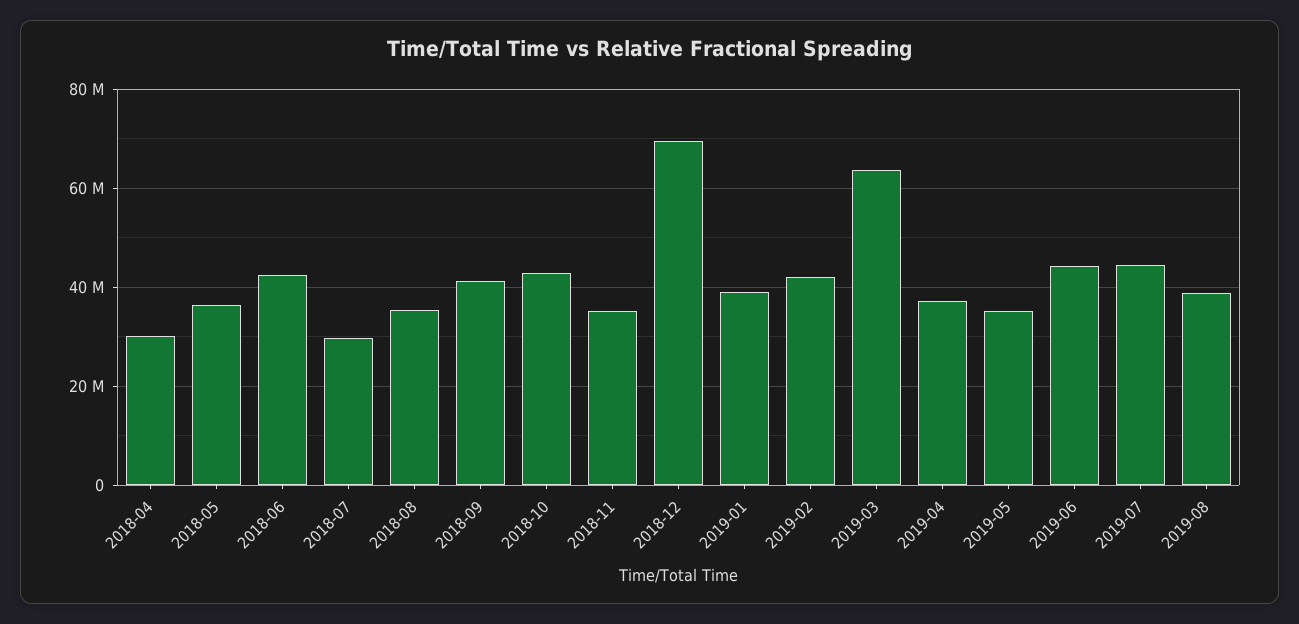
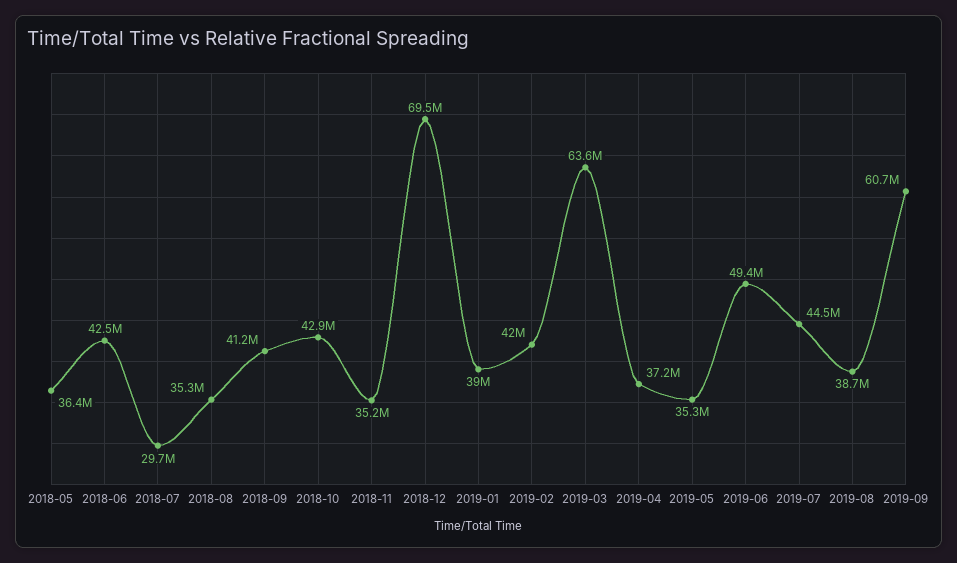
2018-04: 30000000 -> none
2019-06: 44000000 -> 49400000
2019-09: none -> 60700000

